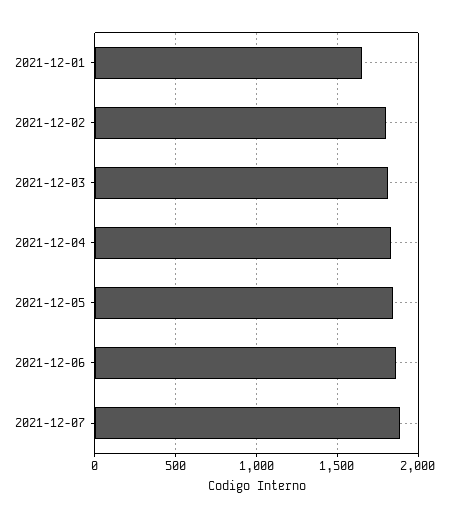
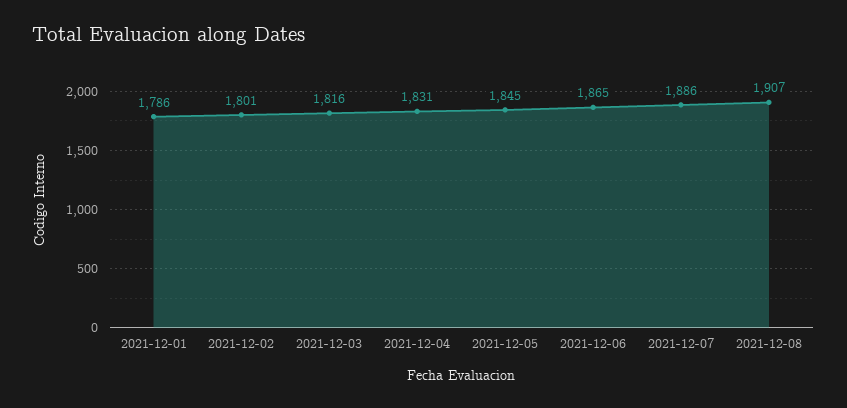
2021-12-01: 1650 -> 1786
2021-12-08: none -> 1907

